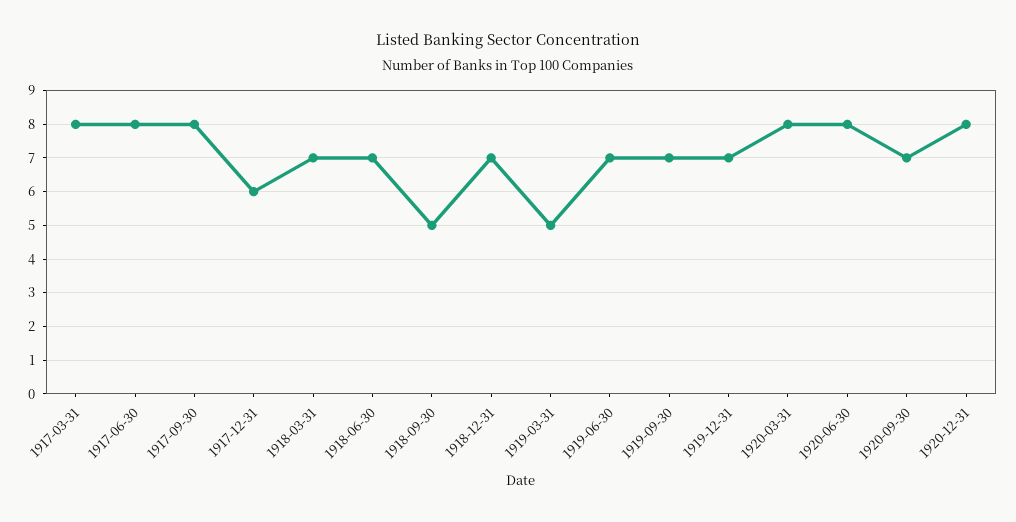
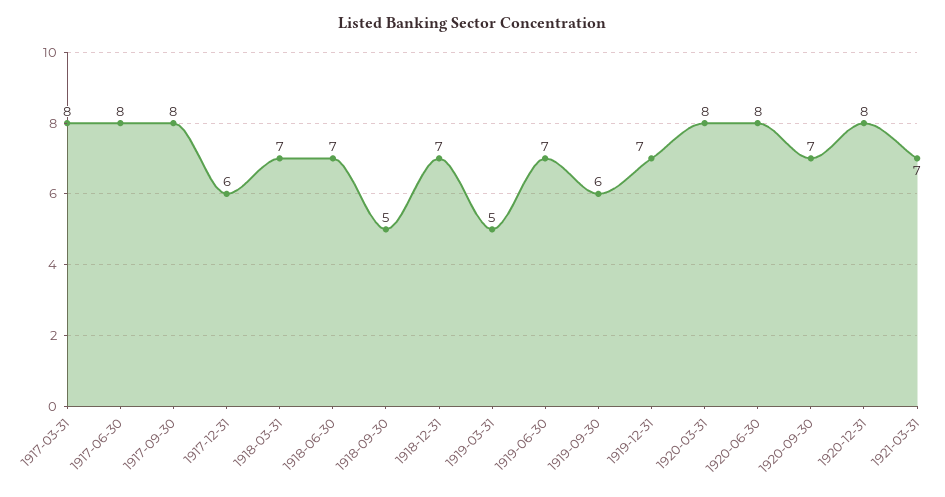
1919-09-30: 7 -> 6
1921-03-31: none -> 7

